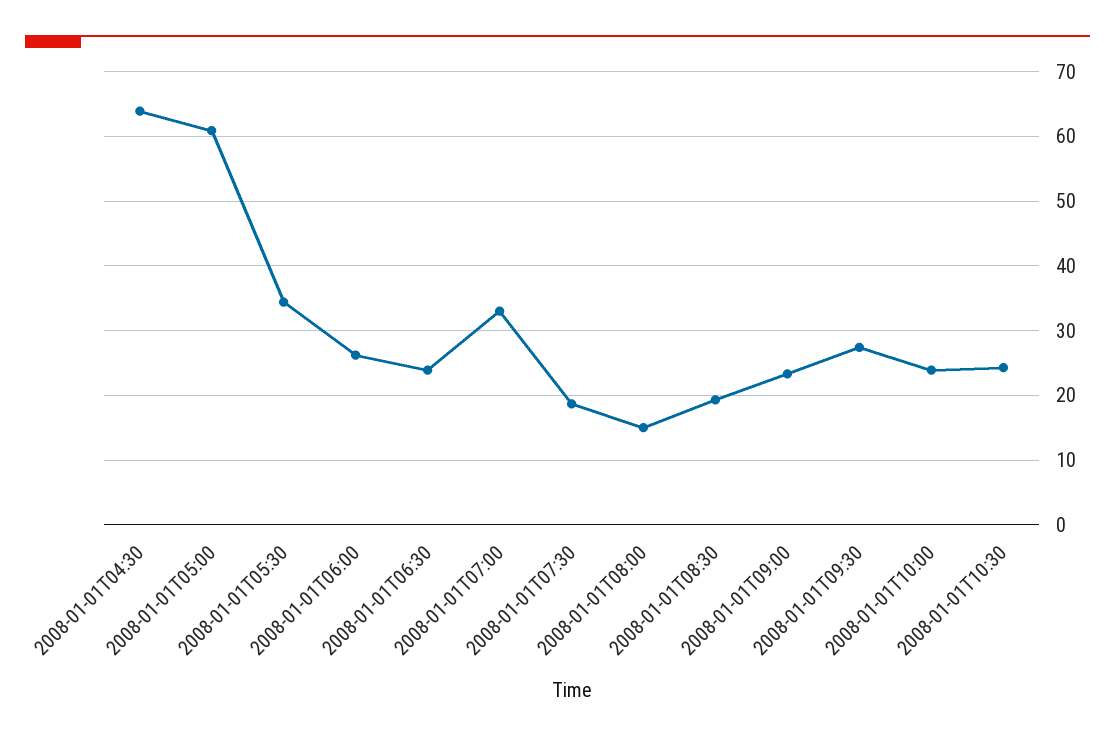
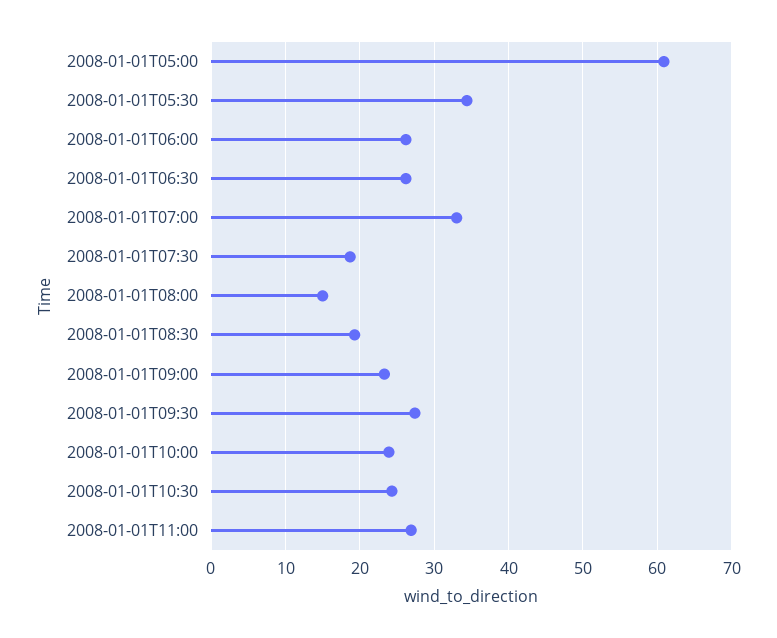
2008-01-01T04:30: 64 -> none
2008-01-01T06:30: 24 -> 26
2008-01-01T11:00: none -> 27

